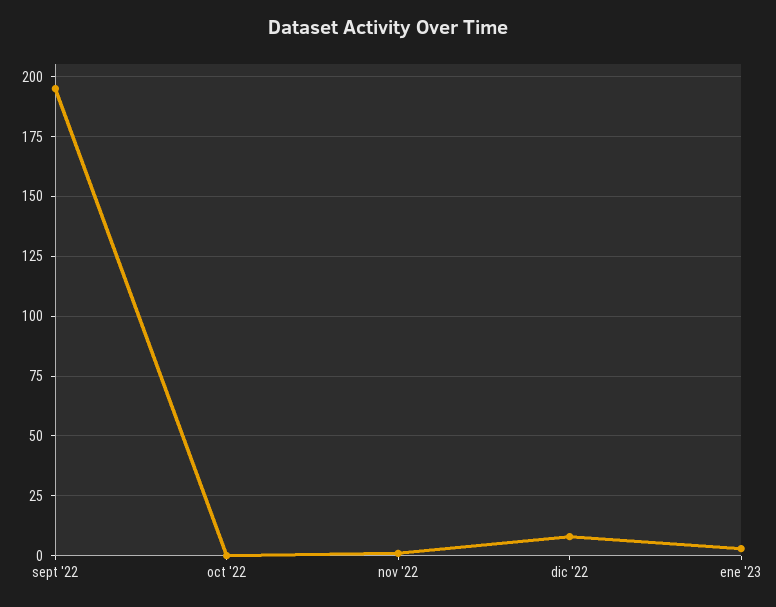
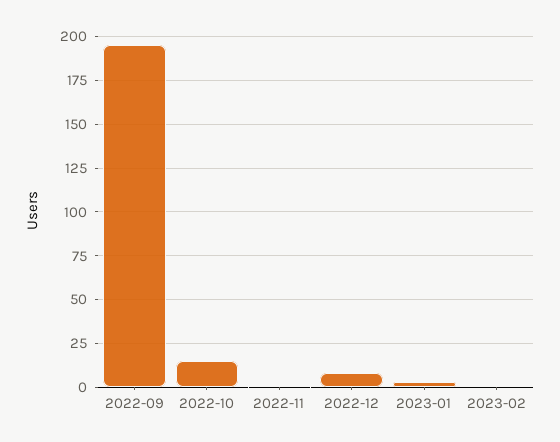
oct '22: 0 -> 15
2023-02: none -> 0

